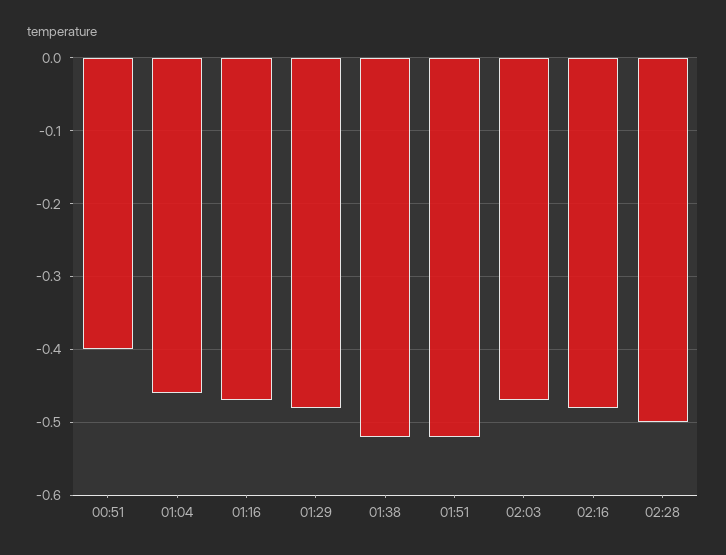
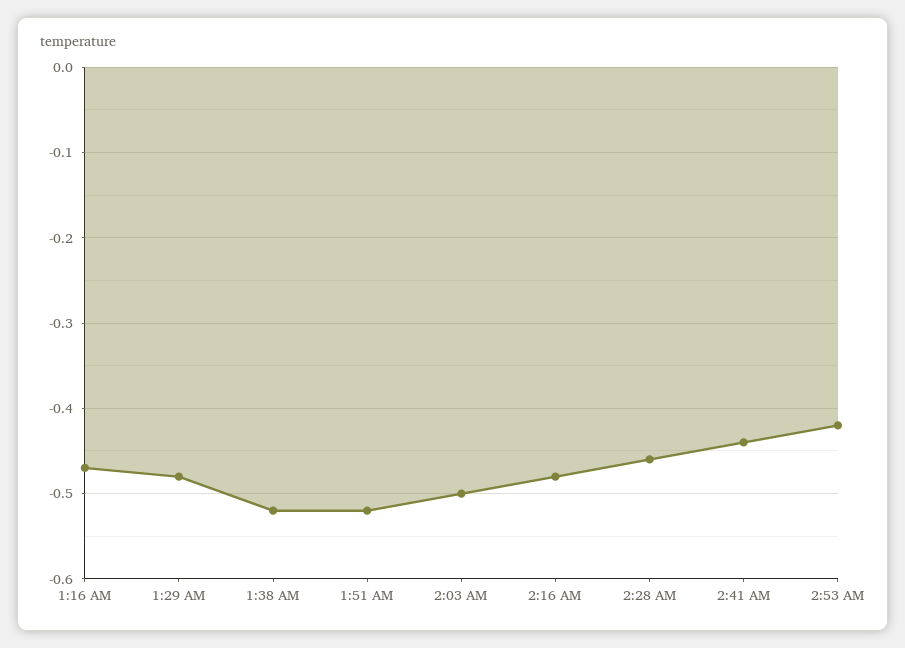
00:51: -0.4 -> none
01:04: -0.46 -> none
02:03: -0.47 -> -0.5
02:28: -0.5 -> -0.46
2:41 AM: none -> -0.44
2:53 AM: none -> -0.42

